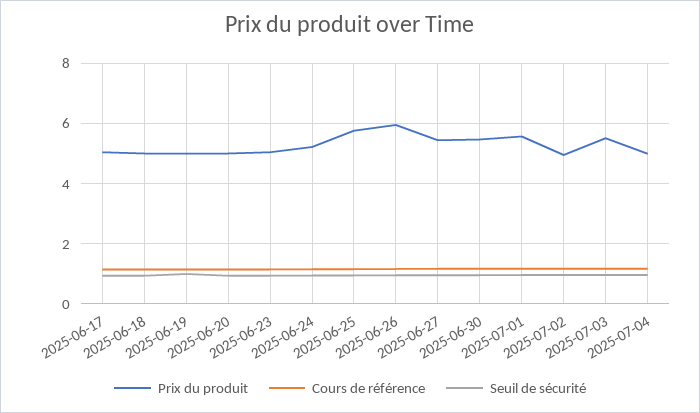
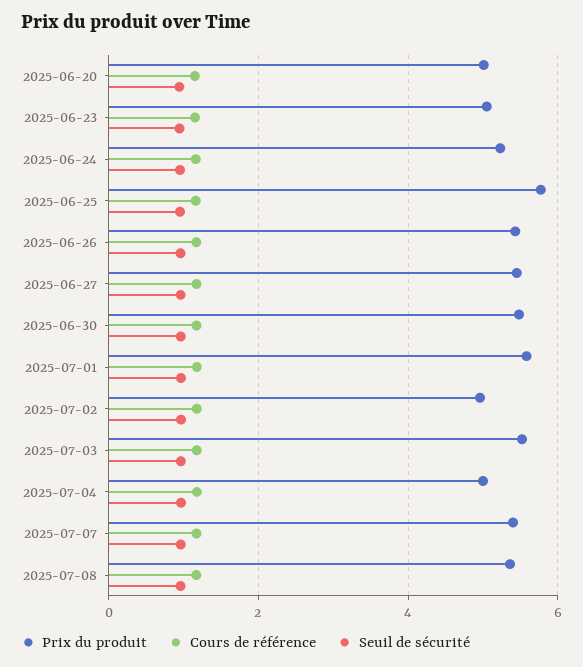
Prix du produit, 2025-06-17: 5 -> none
Cours de référence, 2025-06-17: 1.2 -> none
Seuil de sécurité, 2025-06-17: 1 -> none
Prix du produit, 2025-06-18: 5 -> none
Cours de référence, 2025-06-18: 1.2 -> none
Seuil de sécurité, 2025-06-18: 1 -> none
Prix du produit, 2025-06-19: 5 -> none
Cours de référence, 2025-06-19: 1.2 -> none
Seuil de sécurité, 2025-06-19: 1 -> none
Prix du produit, 2025-06-26: 6 -> 5.4
Prix du produit, 2025-07-07: none -> 5.4
Cours de référence, 2025-07-07: none -> 1.2
Seuil de sécurité, 2025-07-07: none -> 1
Prix du produit, 2025-07-08: none -> 5.4
Cours de référence, 2025-07-08: none -> 1.2
Seuil de sécurité, 2025-07-08: none -> 1

